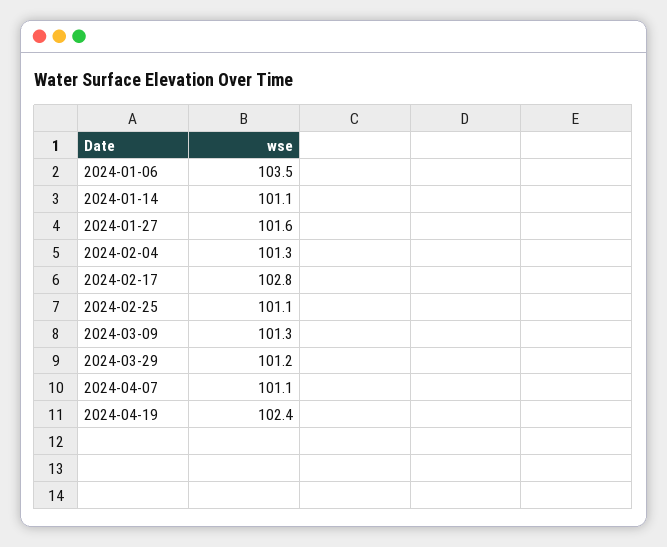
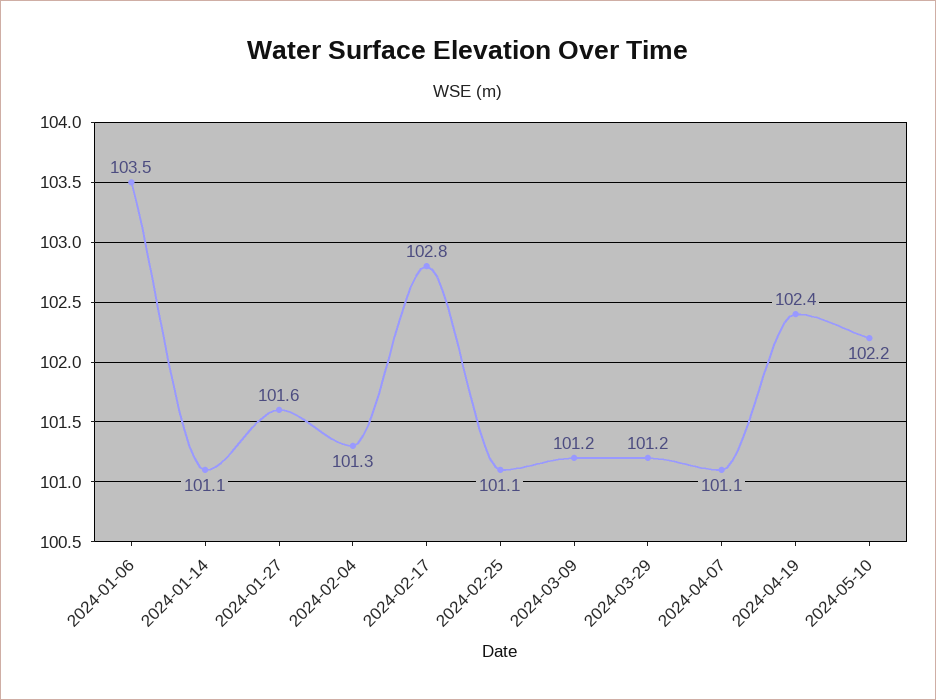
2024-03-09: 101.3 -> 101.2
2024-05-10: none -> 102.2

